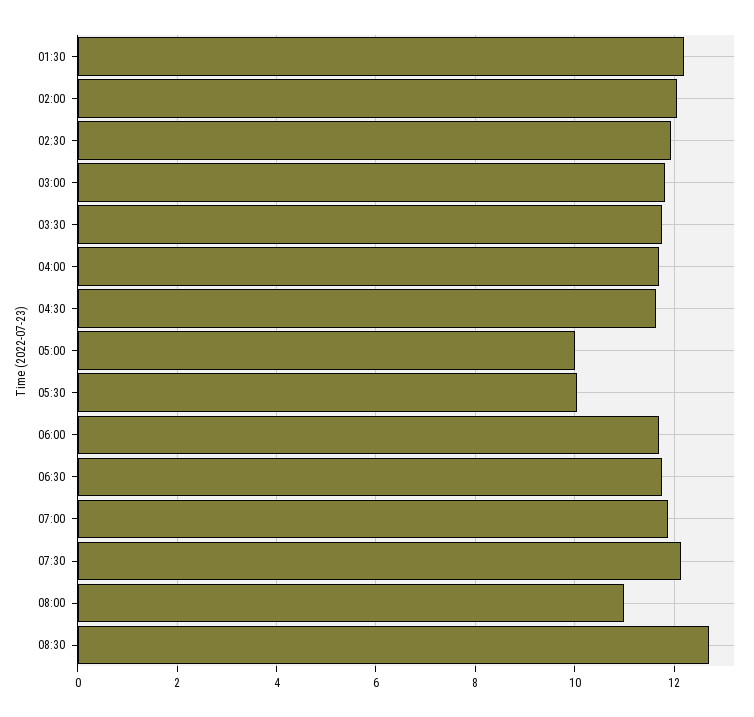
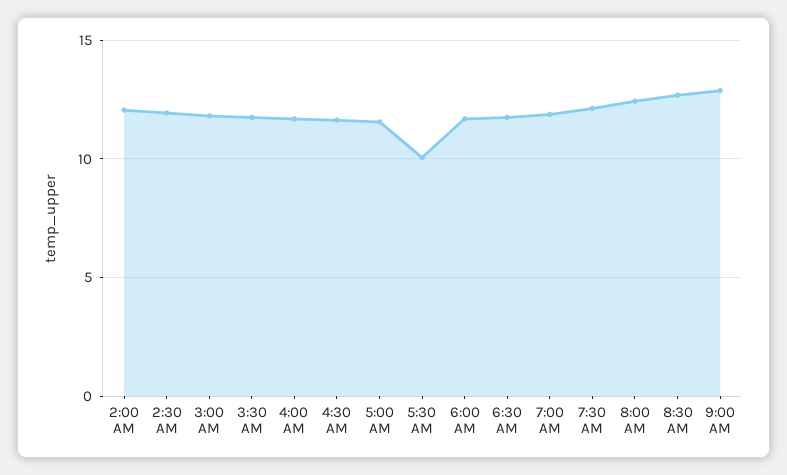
01:30: 12.2 -> none
05:00: 10 -> 11.5
08:00: 11 -> 12.5
9:00 AM: none -> 13

